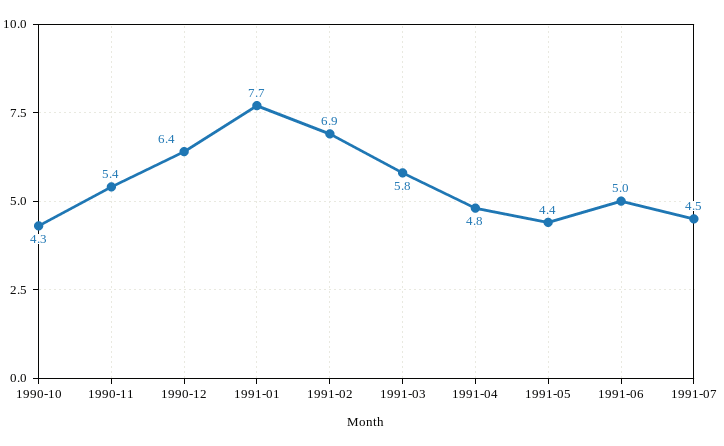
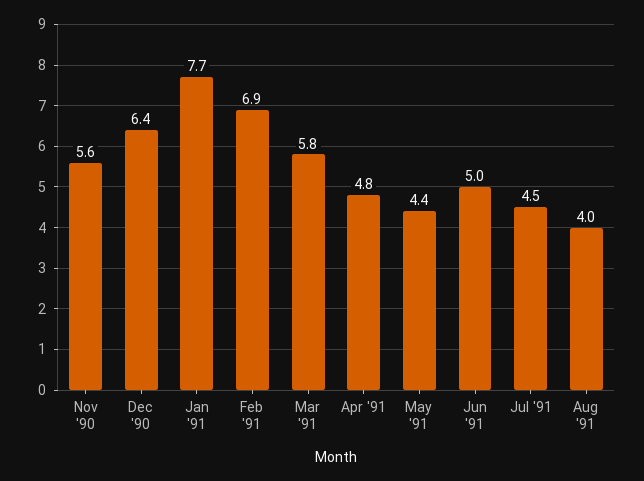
1990-10: 4.3 -> none
1990-11: 5.4 -> 5.6
Aug '91: none -> 4

